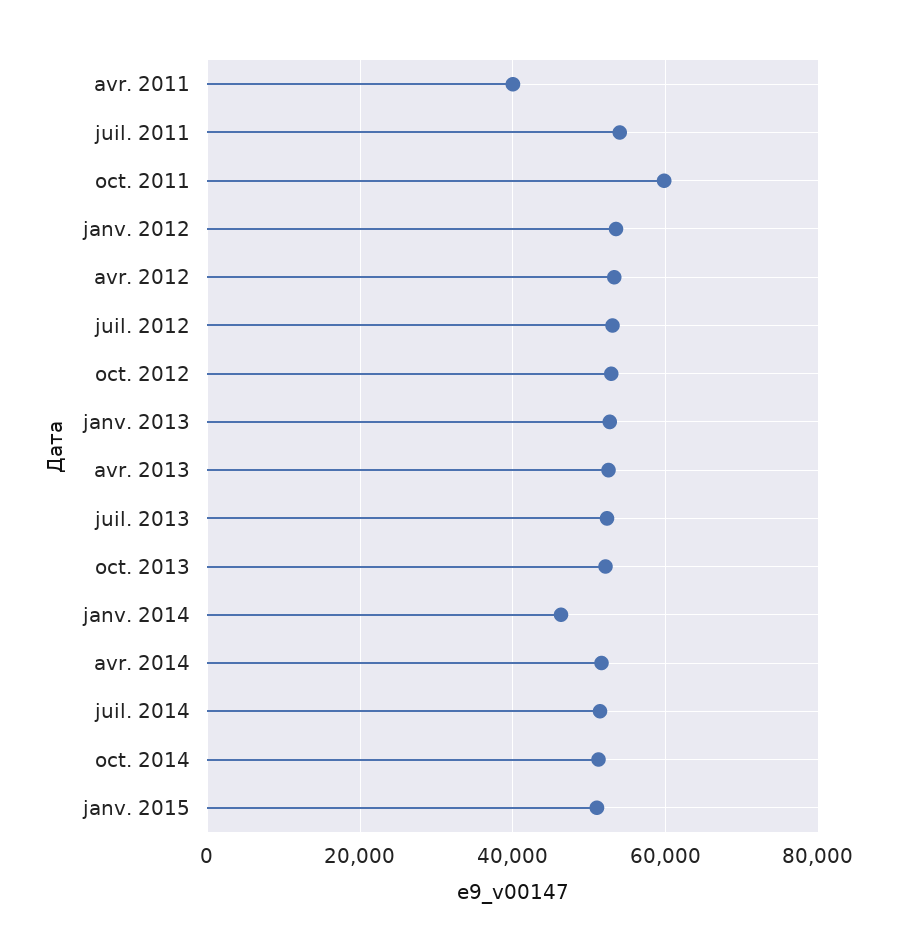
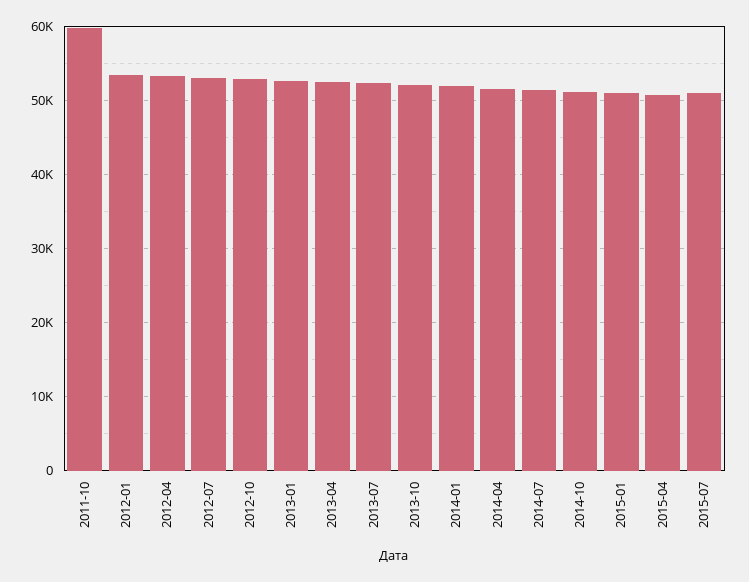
avr. 2011: 40000 -> none
juil. 2011: 54000 -> none
janv. 2014: 46000 -> 52000
2015-04: none -> 51000
2015-07: none -> 51000

